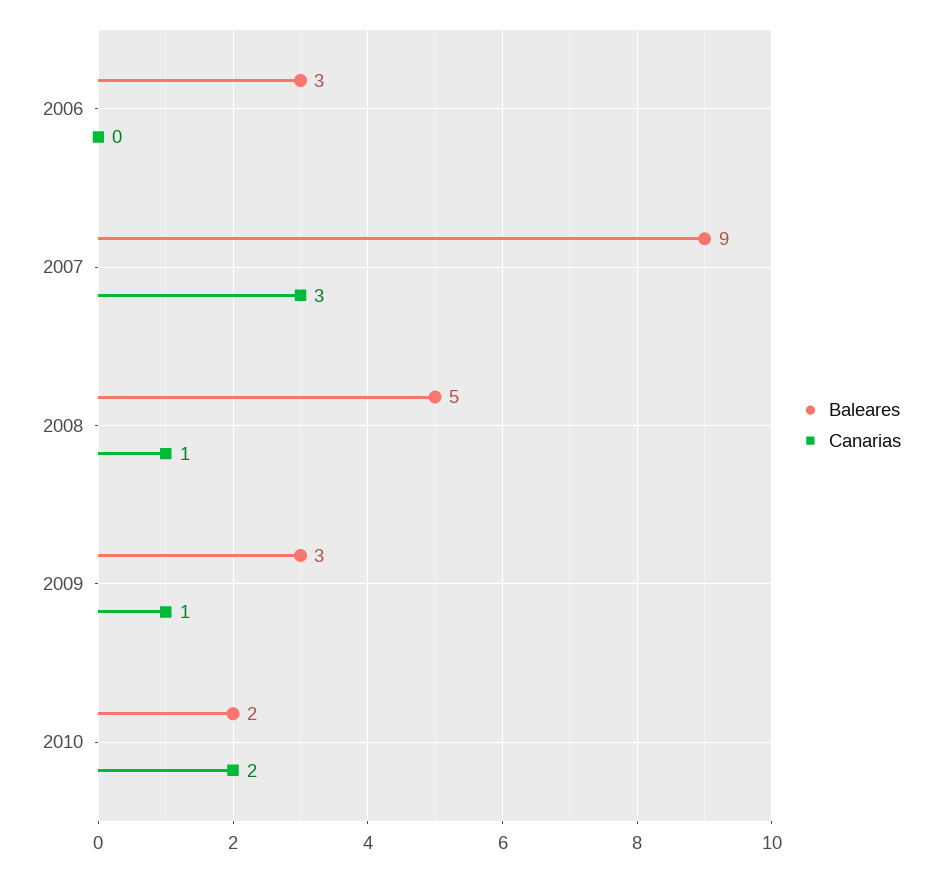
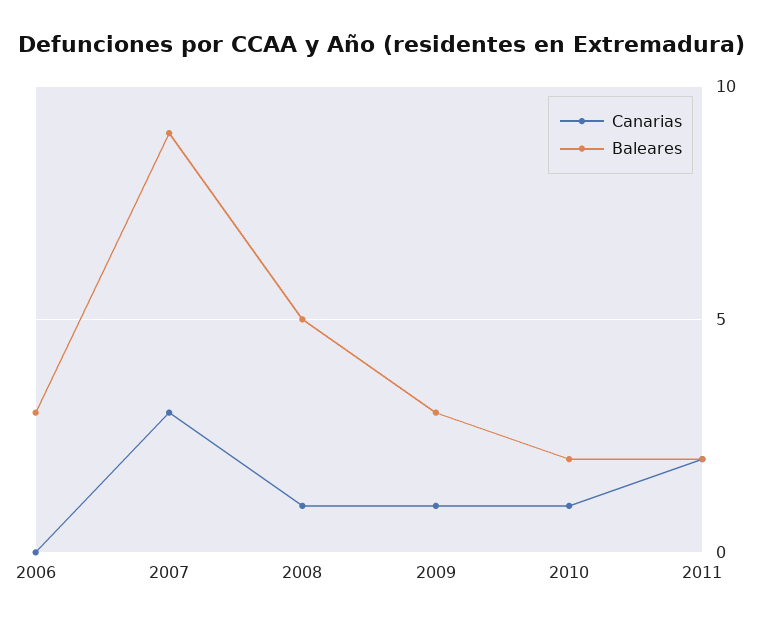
Canarias, 2010: 2 -> 1
Canarias, 2011: none -> 2
Baleares, 2011: none -> 2

